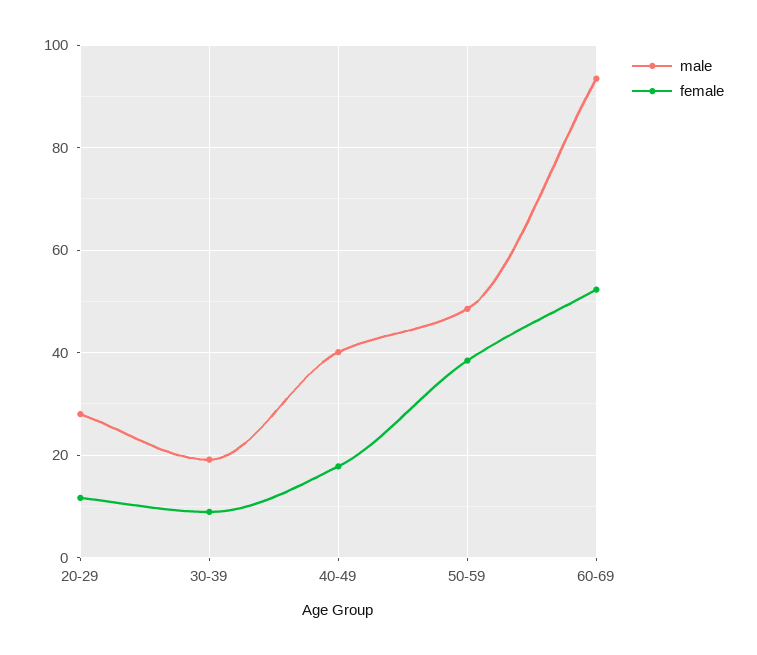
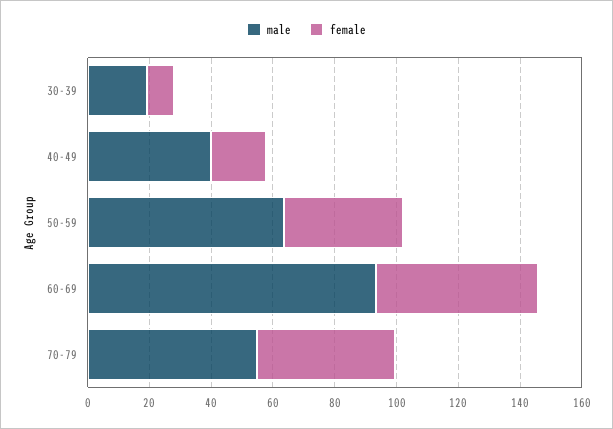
male, 20-29: 28 -> none
female, 20-29: 12 -> none
male, 50-59: 48 -> 65
male, 70-79: none -> 55
female, 70-79: none -> 45

